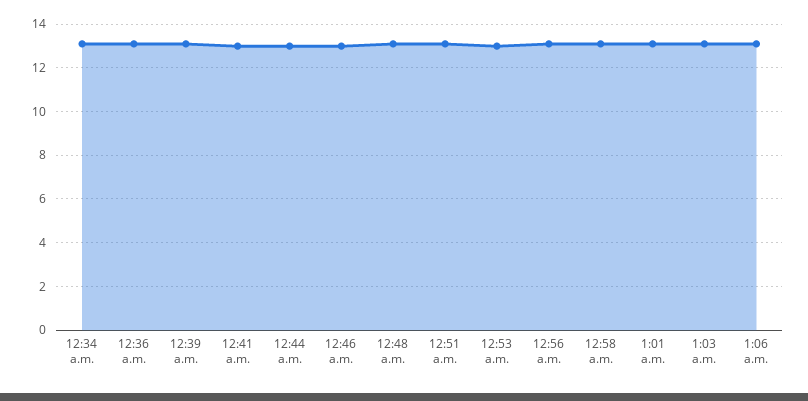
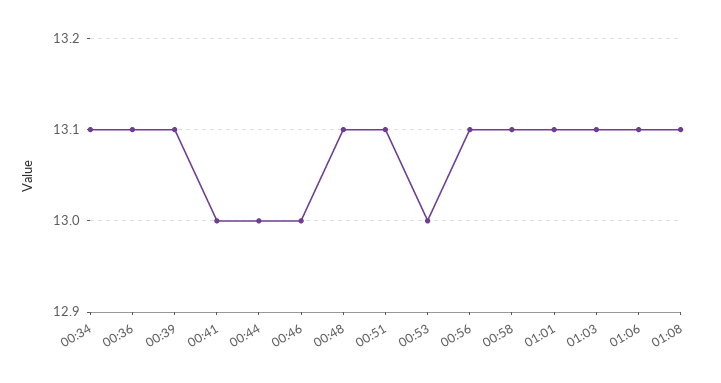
01:08: none -> 13.1

